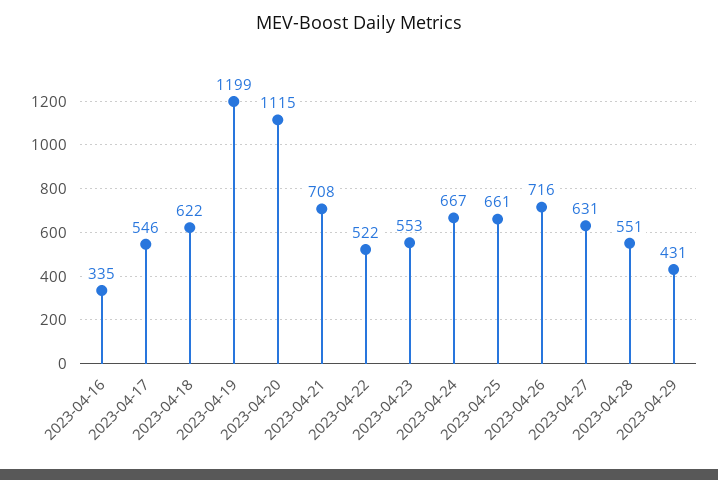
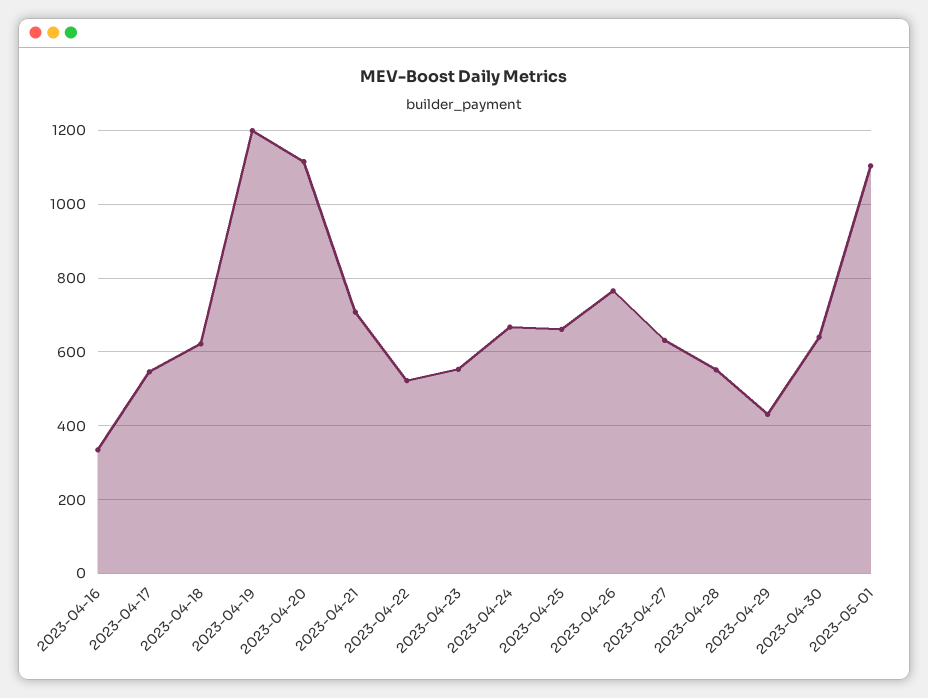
2023-04-26: 716 -> 760
2023-04-30: none -> 640
2023-05-01: none -> 1100

